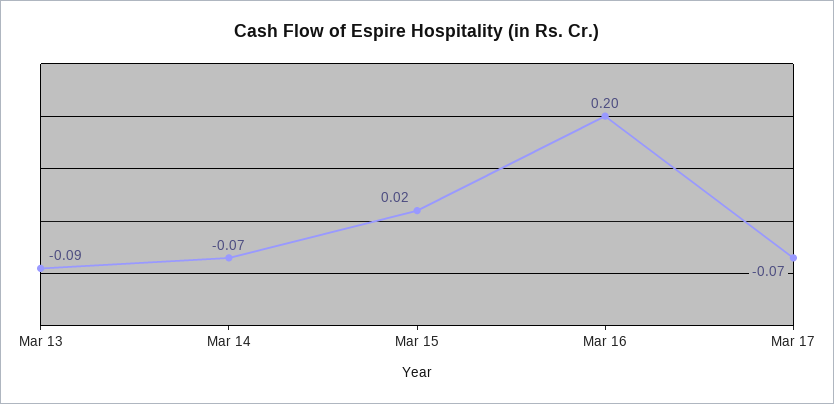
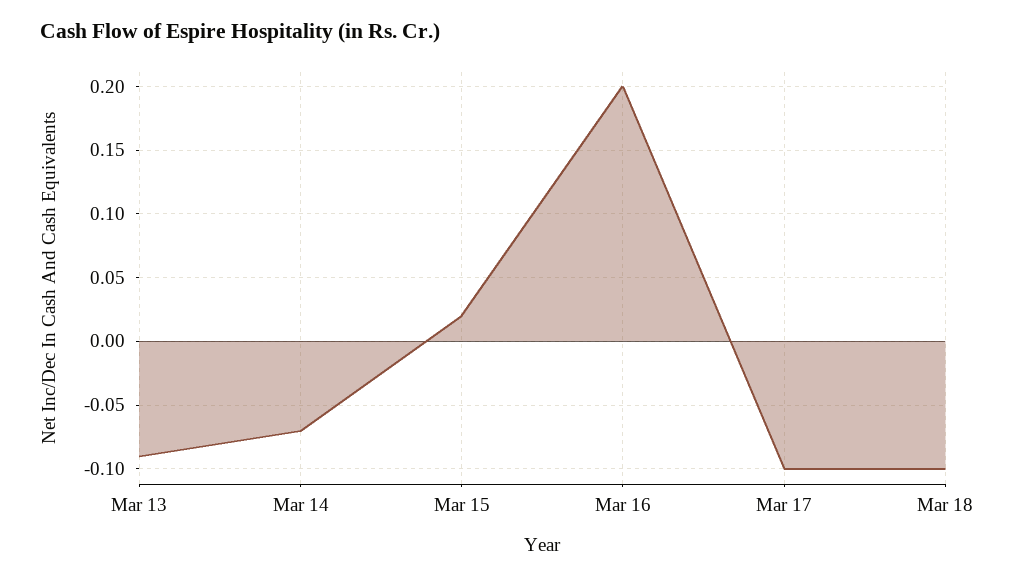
Mar 17: -0.07 -> -0.1
Mar 18: none -> -0.1

